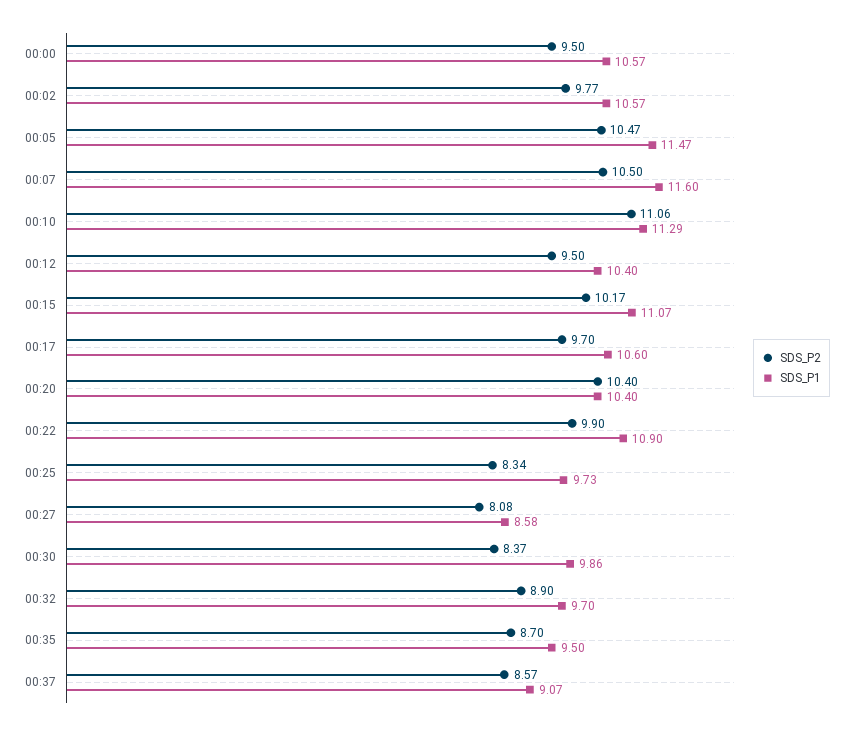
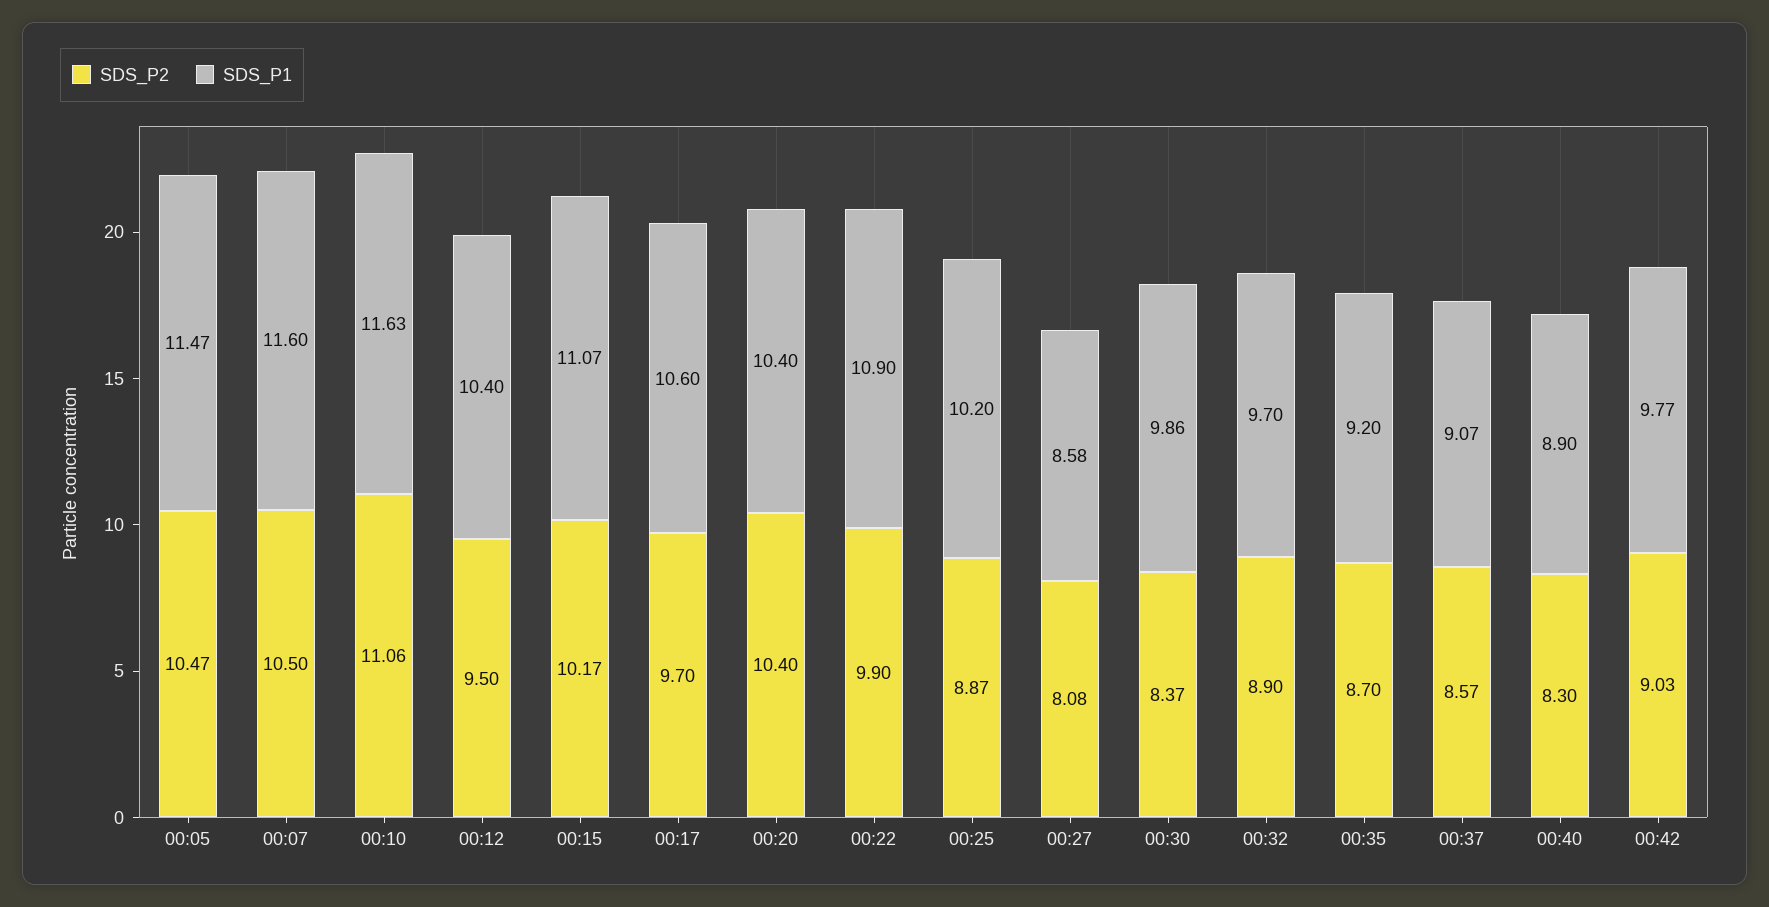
SDS_P2, 00:00: 9.5 -> none
SDS_P1, 00:00: 10.57 -> none
SDS_P2, 00:02: 9.77 -> none
SDS_P1, 00:02: 10.57 -> none
SDS_P1, 00:10: 11.29 -> 11.63
SDS_P2, 00:25: 8.34 -> 8.87
SDS_P1, 00:25: 9.73 -> 10.2
SDS_P1, 00:35: 9.5 -> 9.2
SDS_P2, 00:40: none -> 8.3
SDS_P1, 00:40: none -> 8.9
SDS_P2, 00:42: none -> 9.03
SDS_P1, 00:42: none -> 9.77

